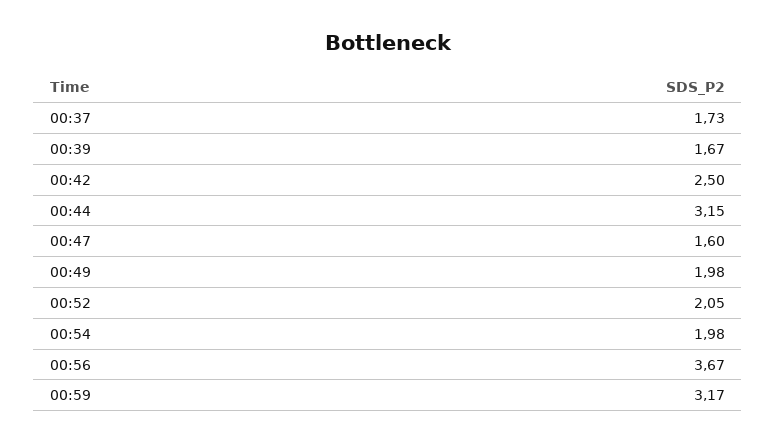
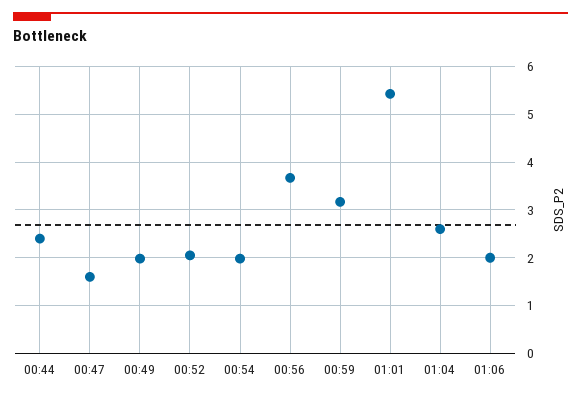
00:37: 1.73 -> none
00:39: 1.67 -> none
00:42: 2.5 -> none
00:44: 3.15 -> 2.4
01:01: none -> 5.4
01:04: none -> 2.6
01:06: none -> 2

